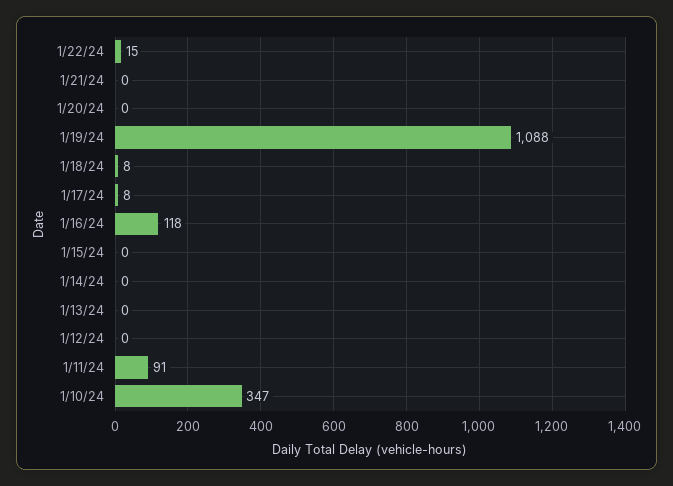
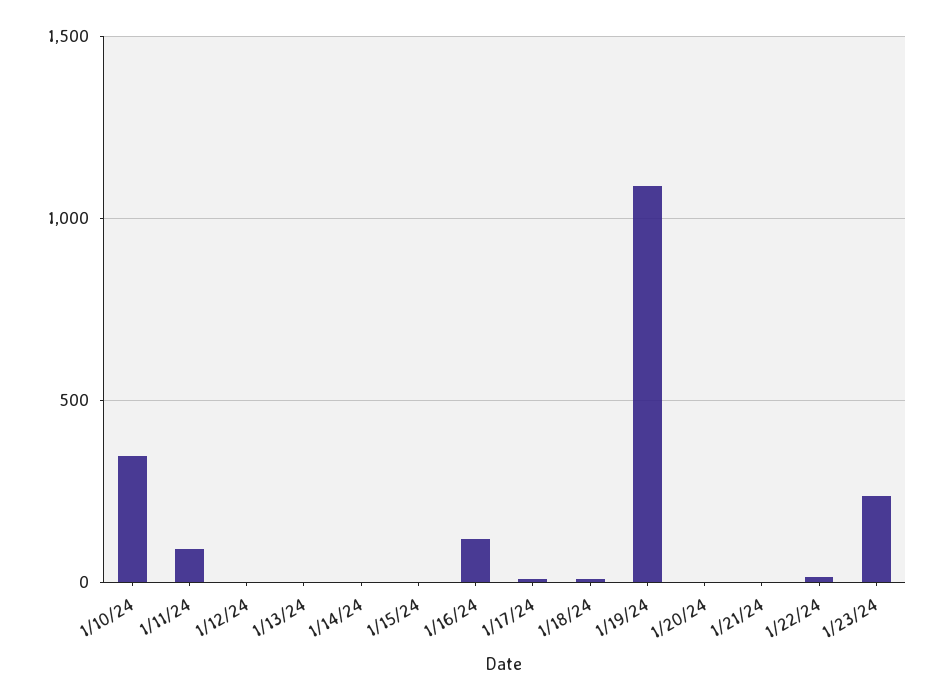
1/23/24: none -> 250

